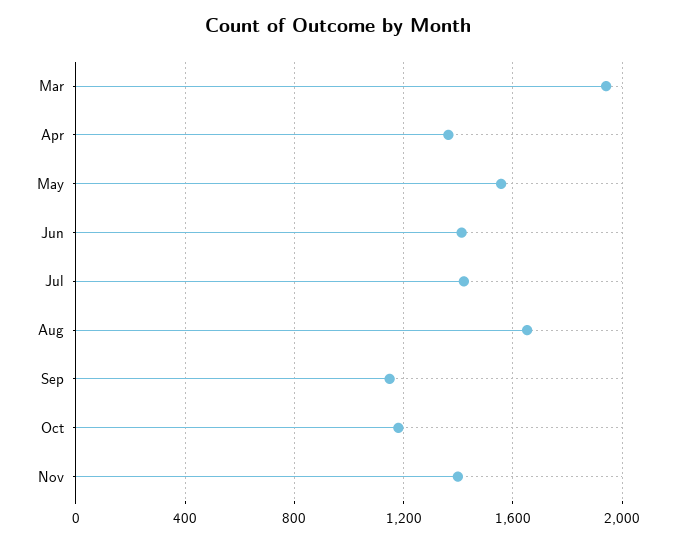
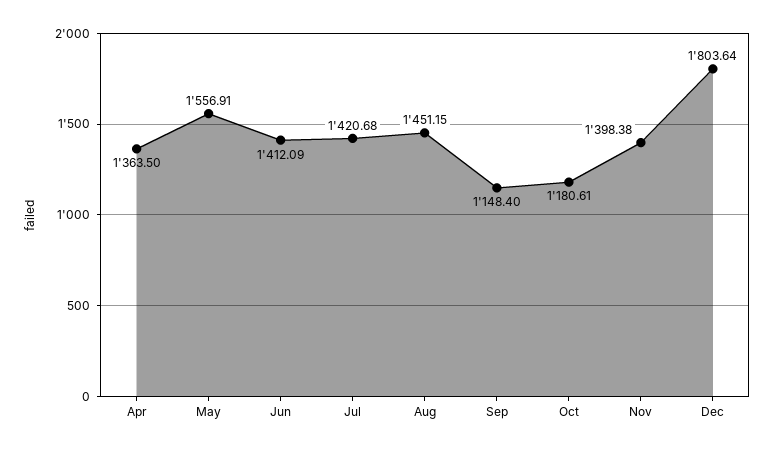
Mar: 1950 -> none
Aug: 1650 -> 1451.15
Dec: none -> 1803.64

